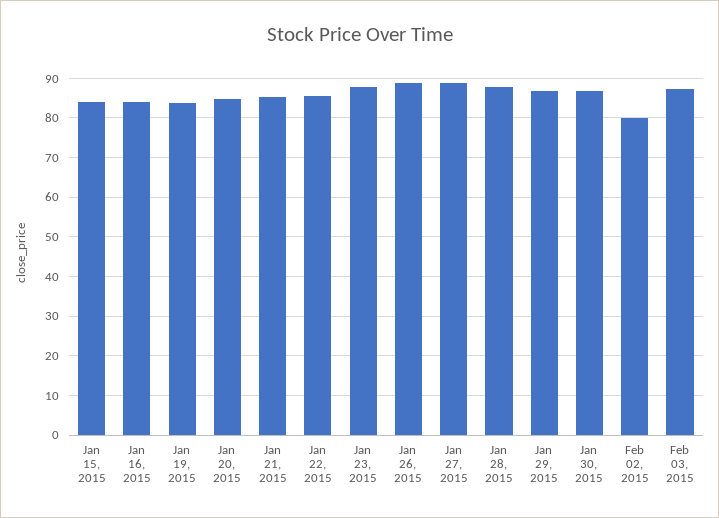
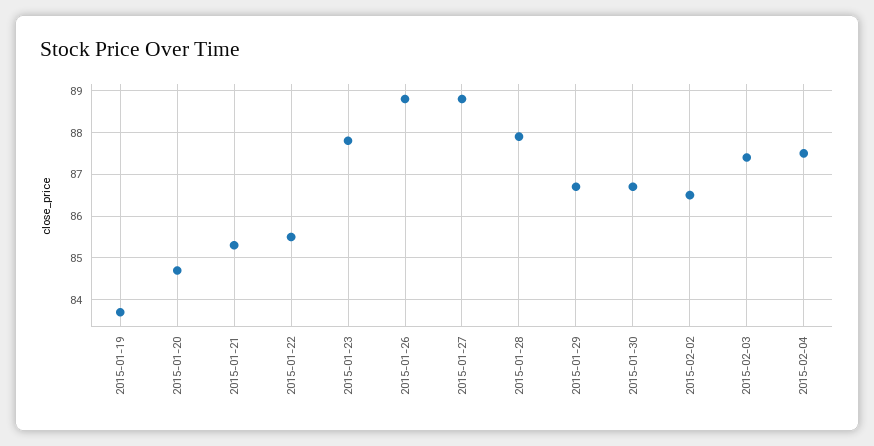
Jan 15, 2015: 84 -> none
Jan 16, 2015: 84 -> none
Feb 02, 2015: 80 -> 86.5
2015-02-04: none -> 87.5

